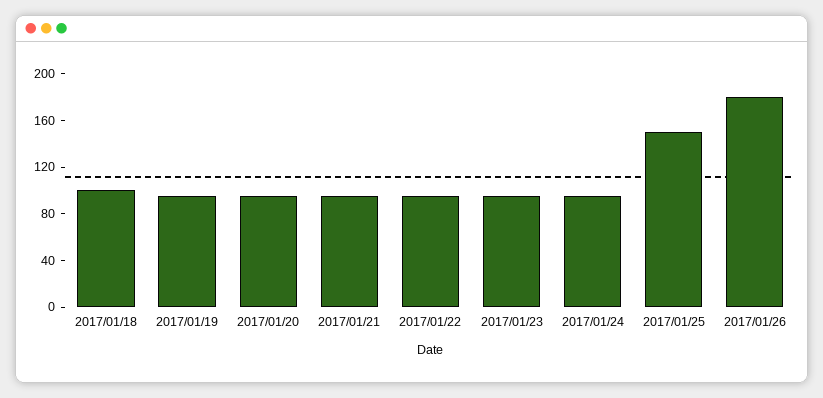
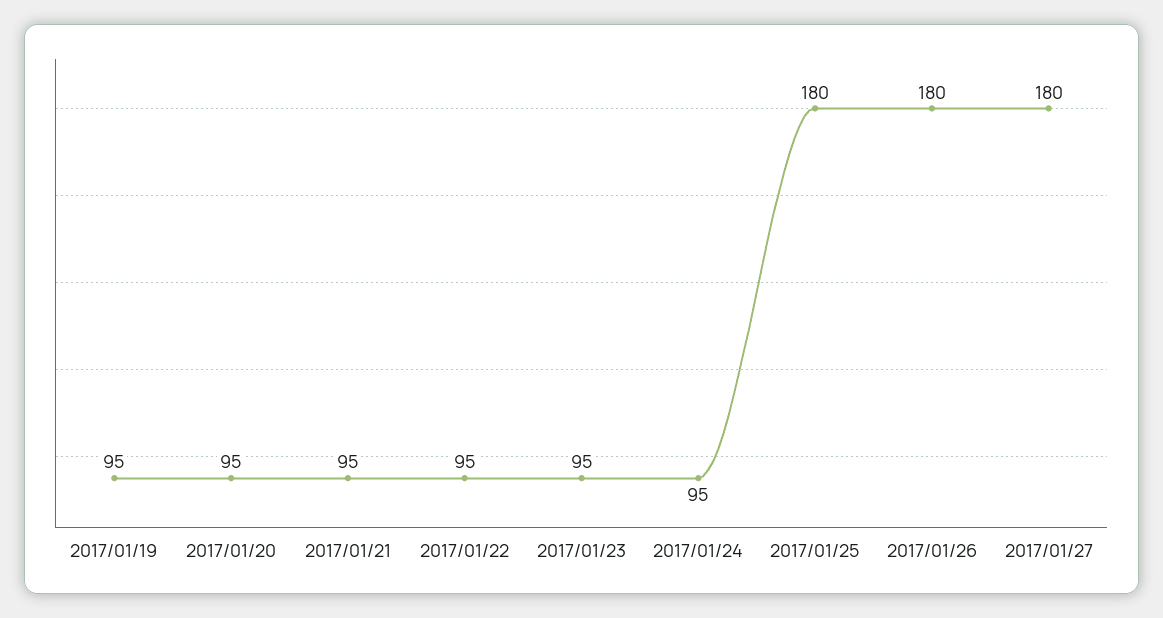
2017/01/18: 100 -> none
2017/01/25: 150 -> 180
2017/01/27: none -> 180

